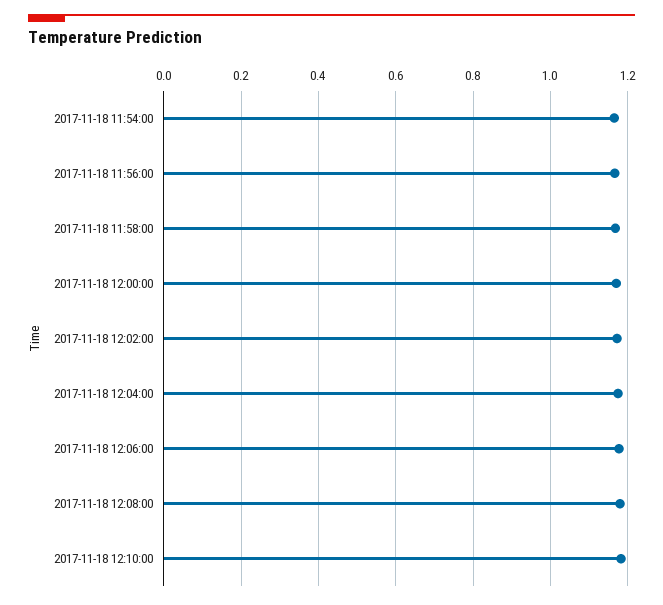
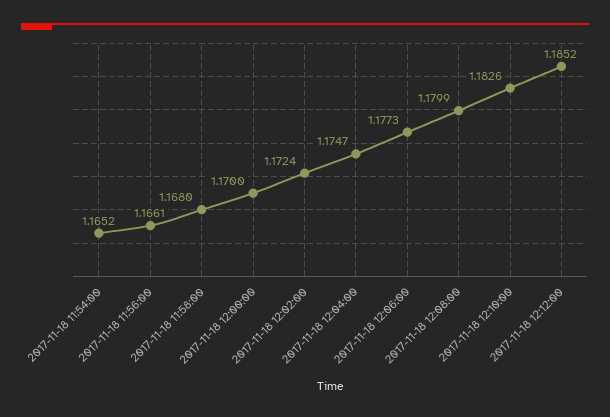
2017-11-18 12:12:00: none -> 1.1852

